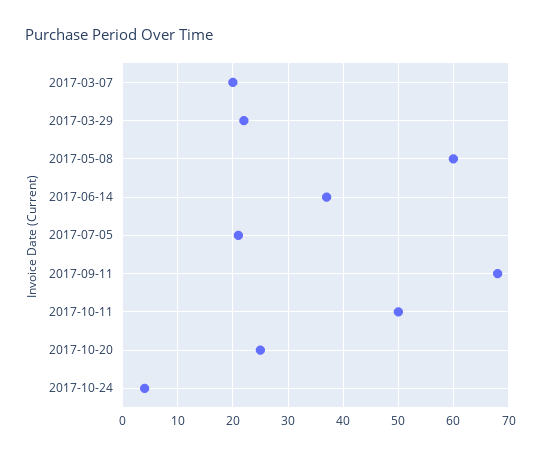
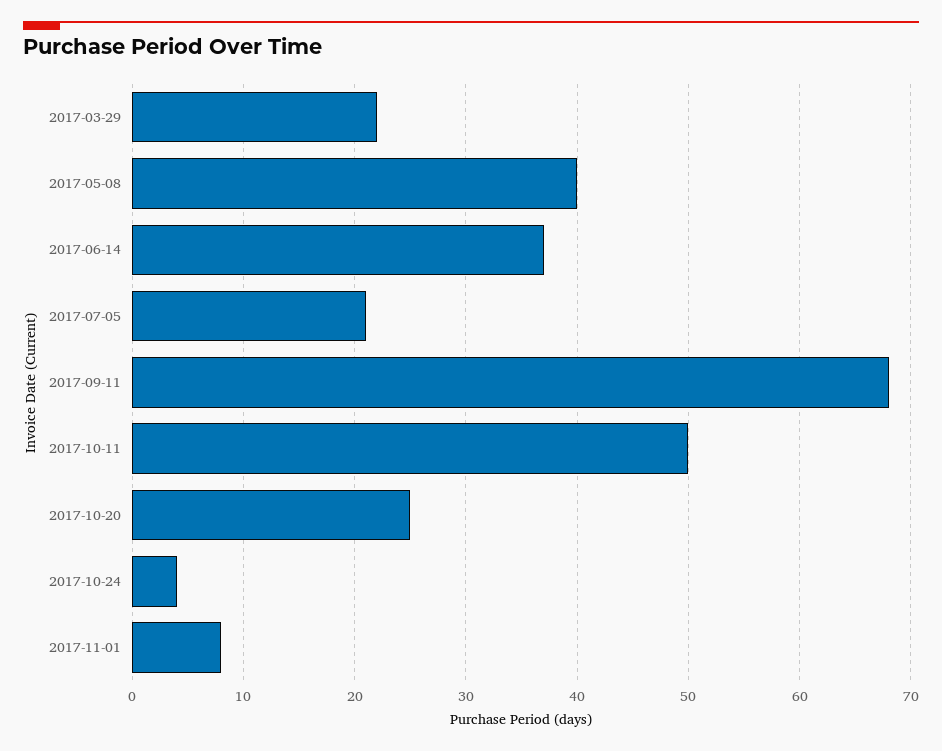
2017-03-07: 20 -> none
2017-05-08: 60 -> 40
2017-11-01: none -> 8

